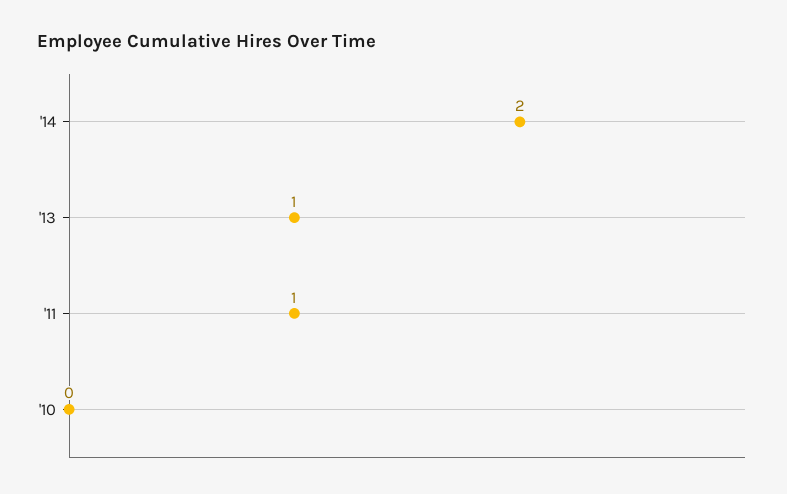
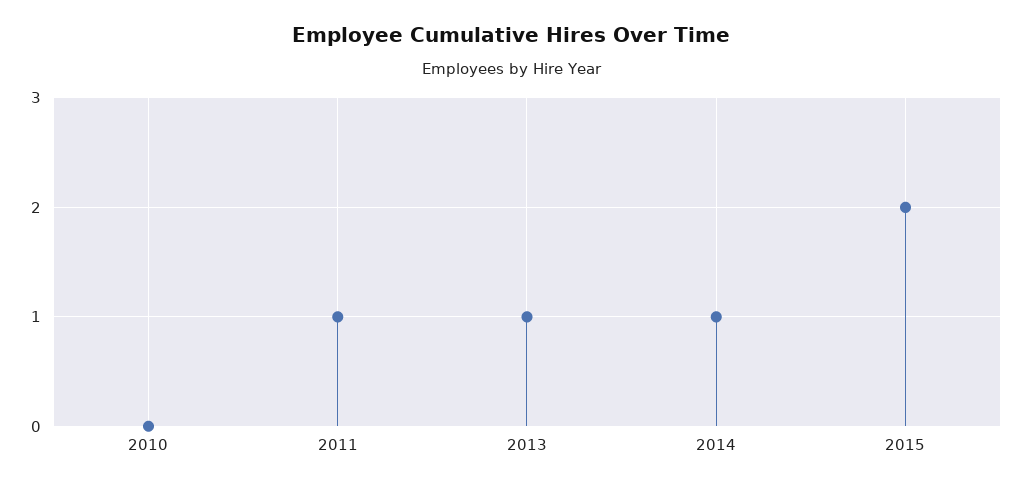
'14: 2 -> 1
2015: none -> 2

